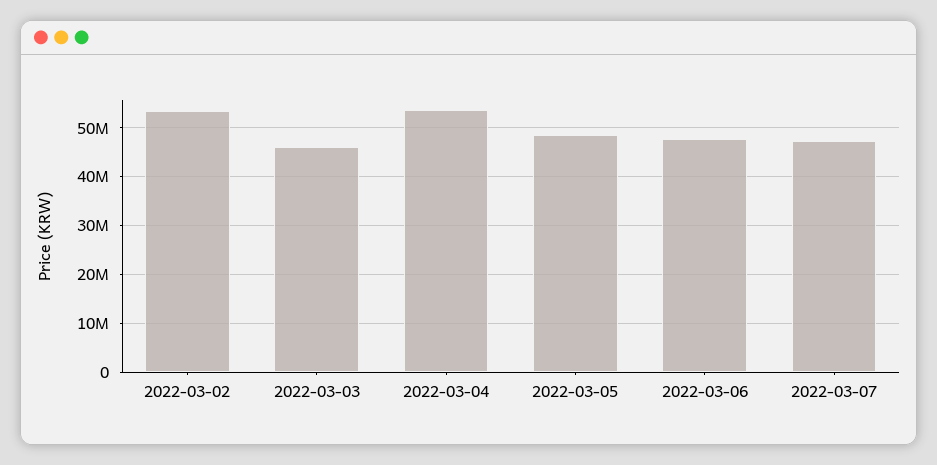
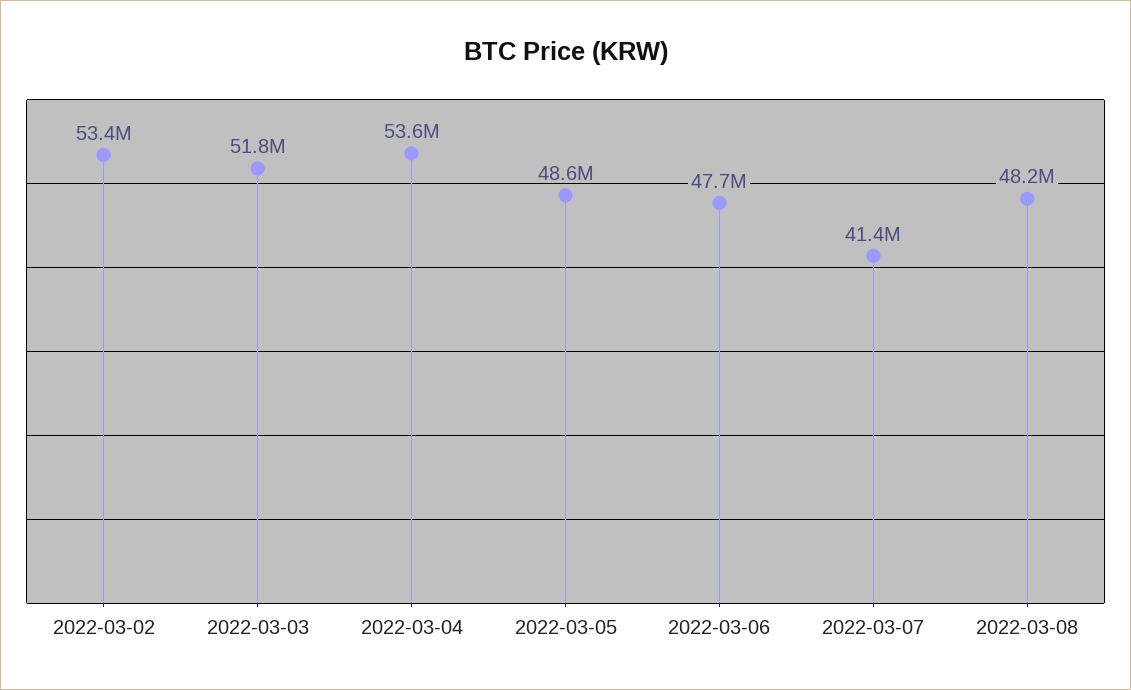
2022-03-03: 46000000 -> 51800000
2022-03-07: 48000000 -> 41400000
2022-03-08: none -> 48200000

